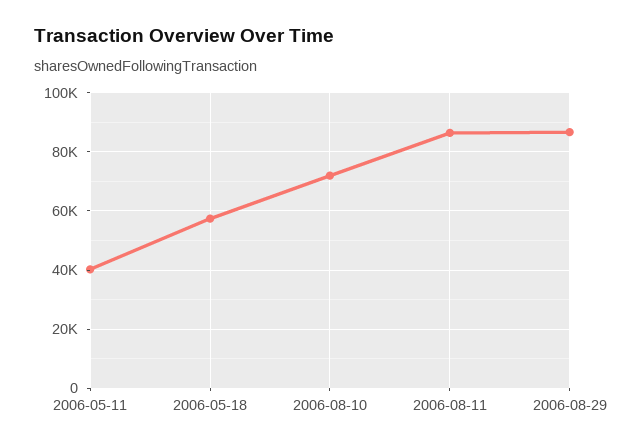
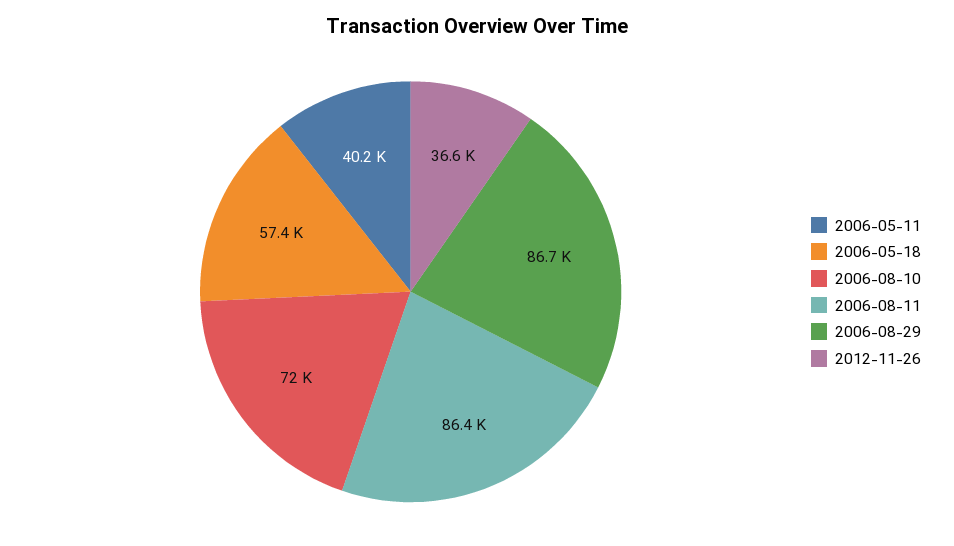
2012-11-26: none -> 36600

